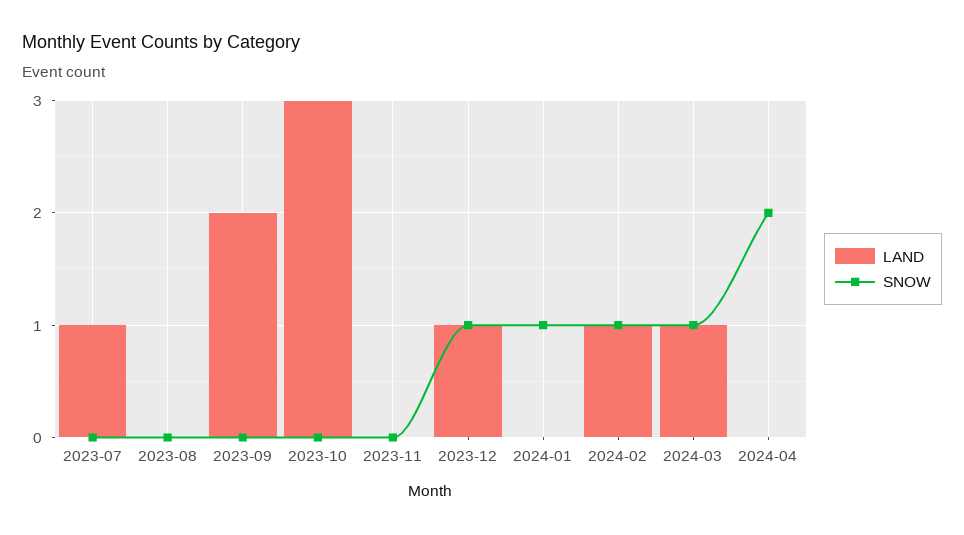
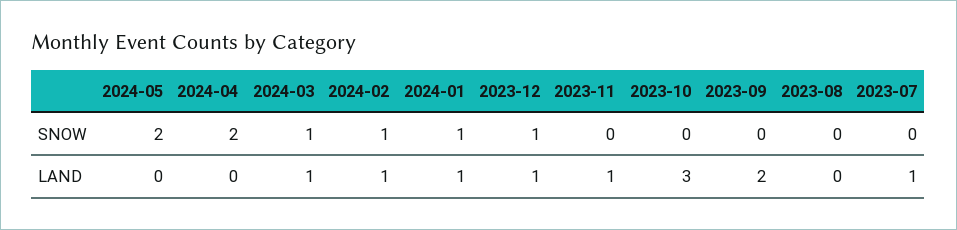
LAND, 2023-11: 0 -> 1
LAND, 2024-01: 0 -> 1
SNOW, 2024-05: none -> 2
LAND, 2024-05: none -> 0

